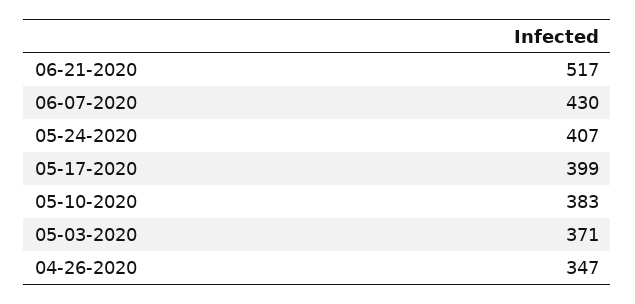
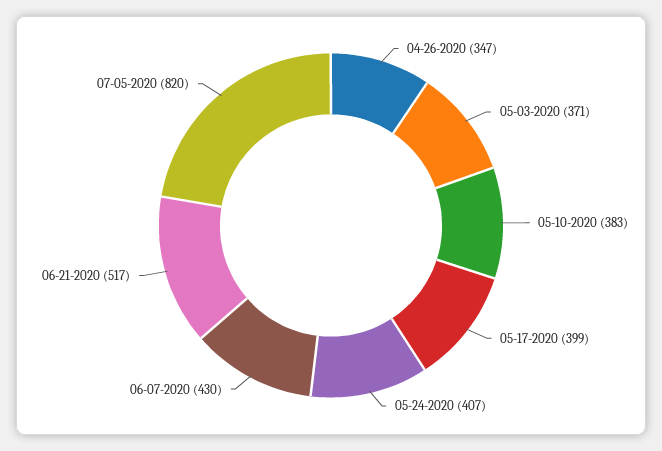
07-05-2020: none -> 820

